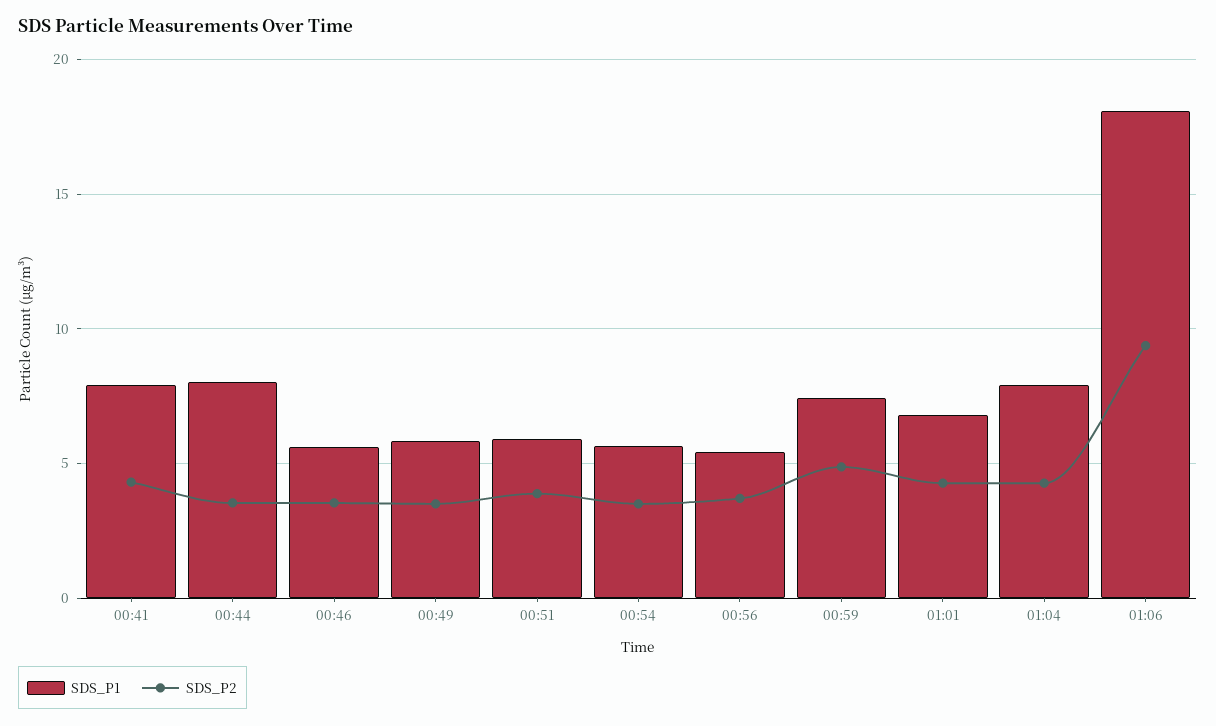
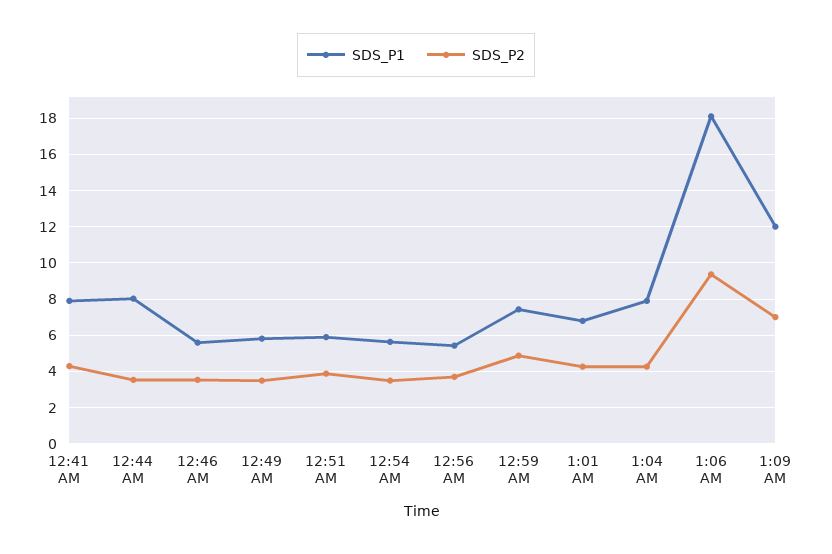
SDS_P1, 1:09 AM: none -> 12
SDS_P2, 1:09 AM: none -> 7

